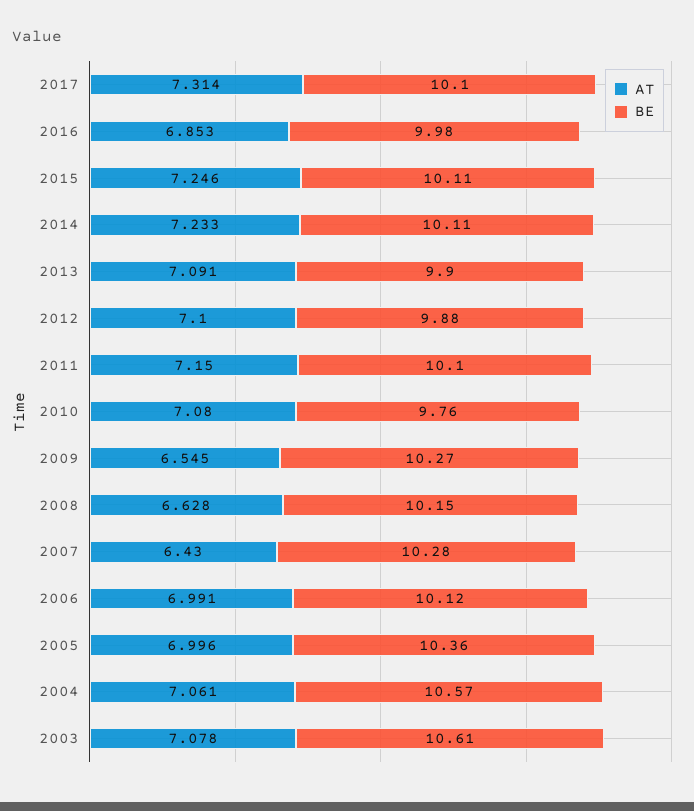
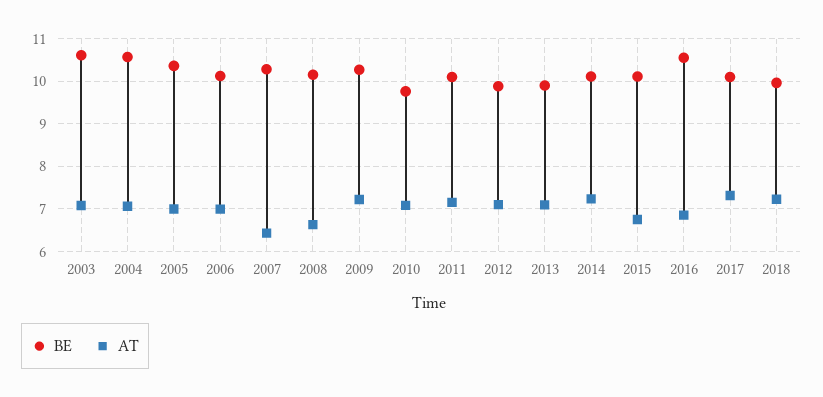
BE, 2016: 9.98 -> 10.6
AT, 2015: 7.246 -> 6.8
AT, 2009: 6.545 -> 7.2
BE, 2018: none -> 10
AT, 2018: none -> 7.2

